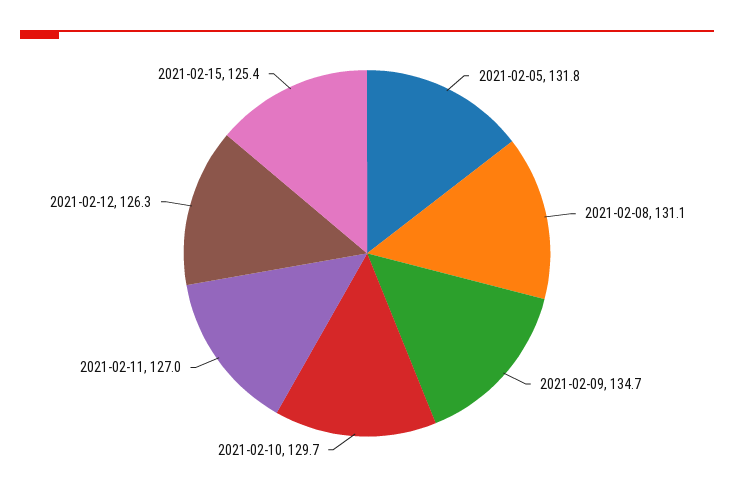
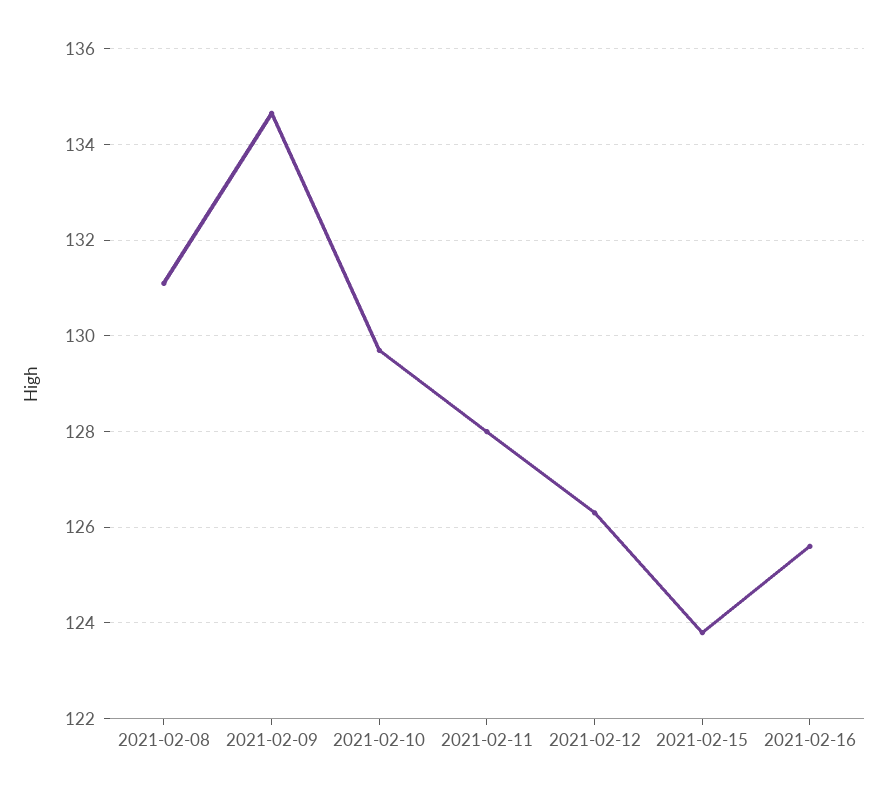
2021-02-05: 131.8 -> none
2021-02-11: 127 -> 128
2021-02-15: 125.4 -> 123.8
2021-02-16: none -> 125.6

